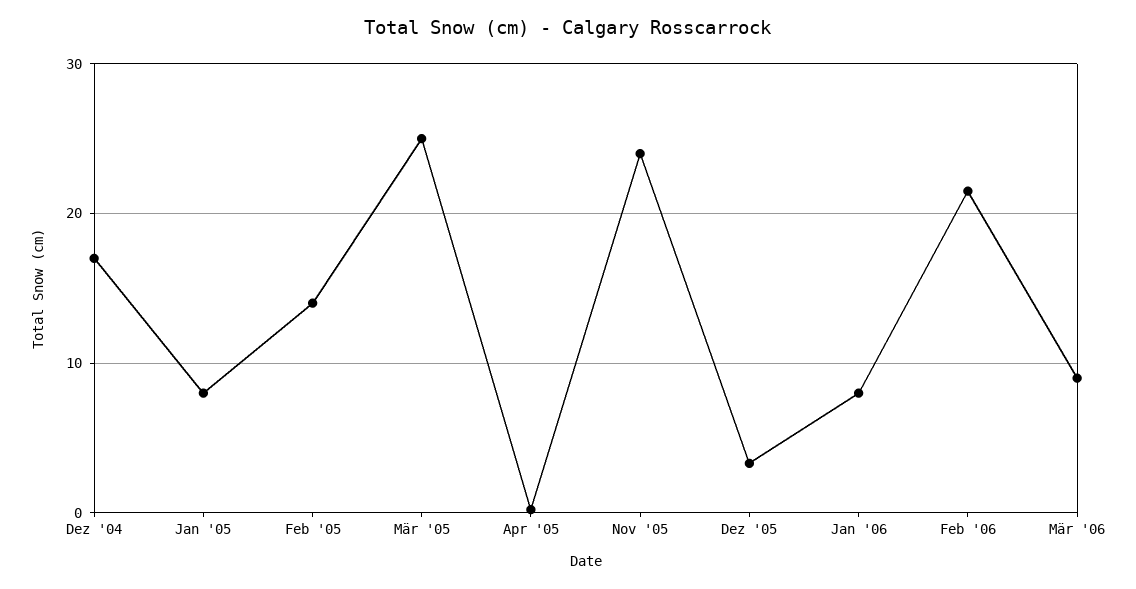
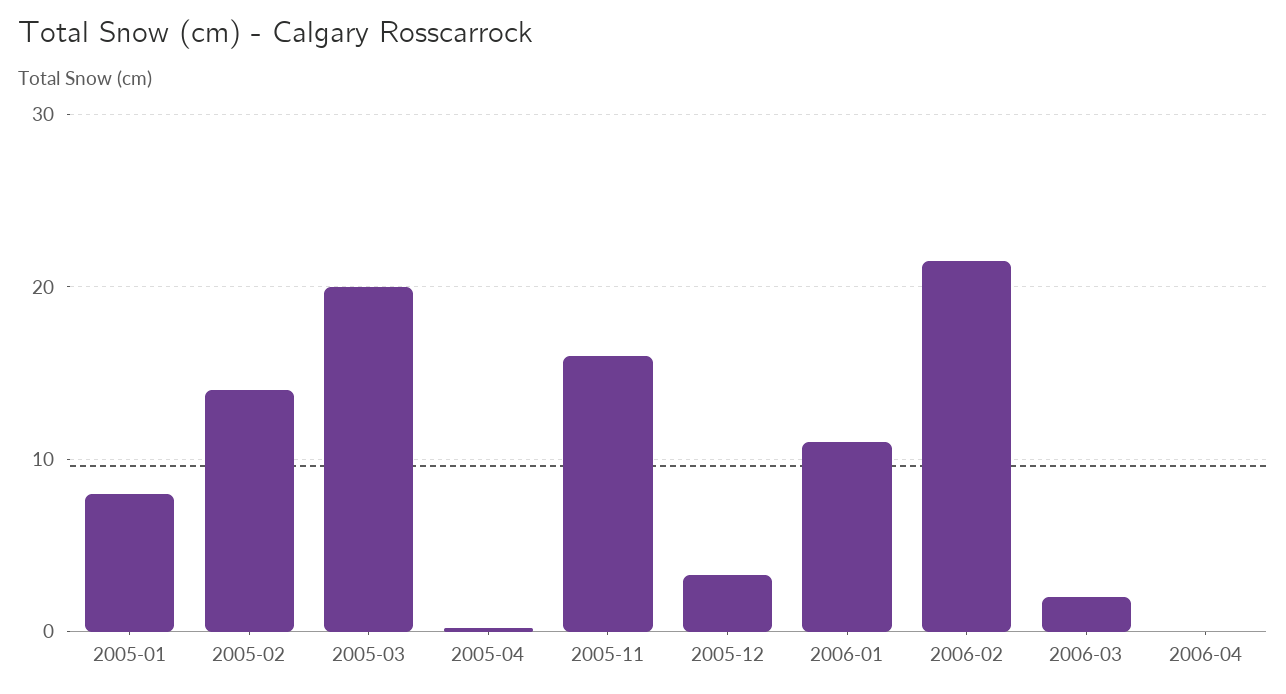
Dez '04: 17 -> none
Mär '05: 25 -> 20
Nov '05: 24 -> 16
Jan '06: 8 -> 11
Mär '06: 9 -> 2
2006-04: none -> 0

